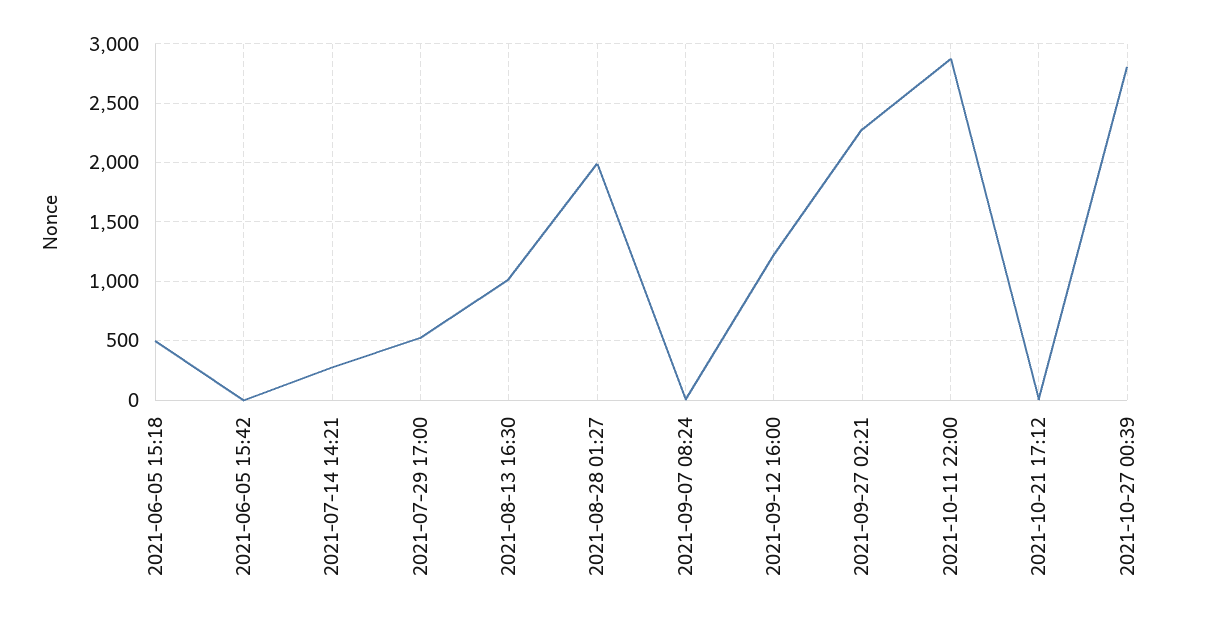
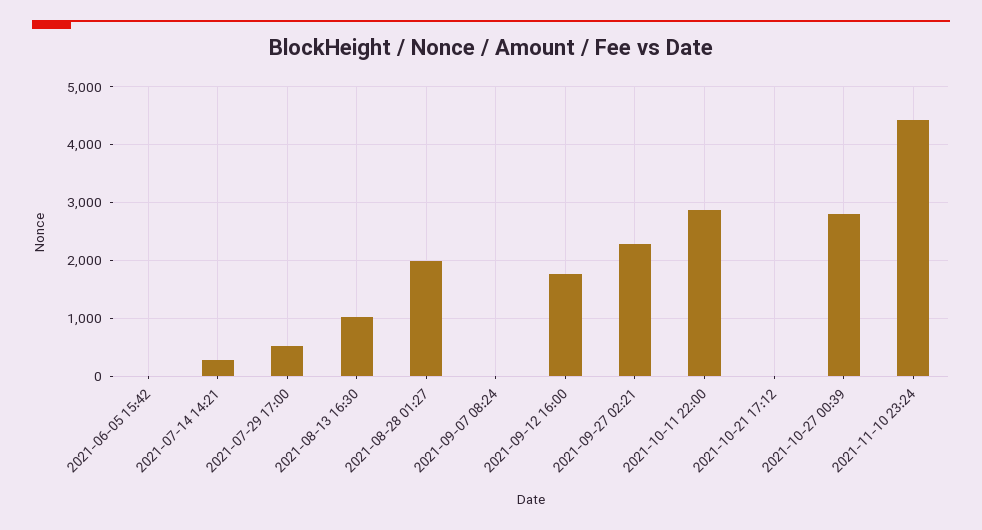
2021-06-05 15:18: 500 -> none
2021-09-12 16:00: 1200 -> 1800
2021-11-10 23:24: none -> 4400

